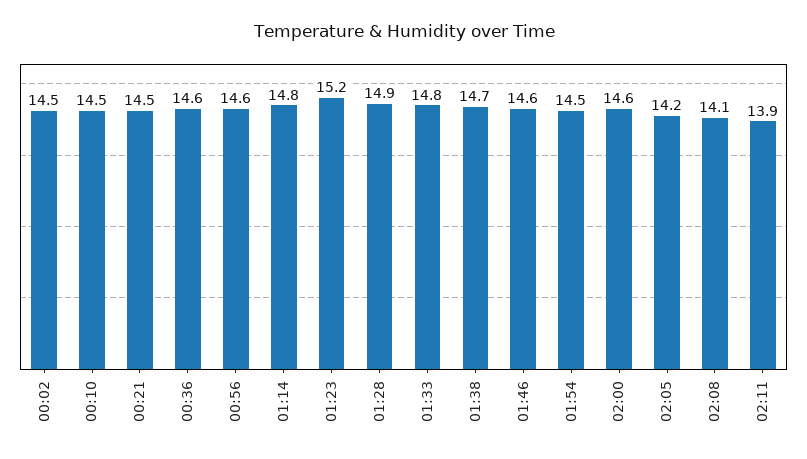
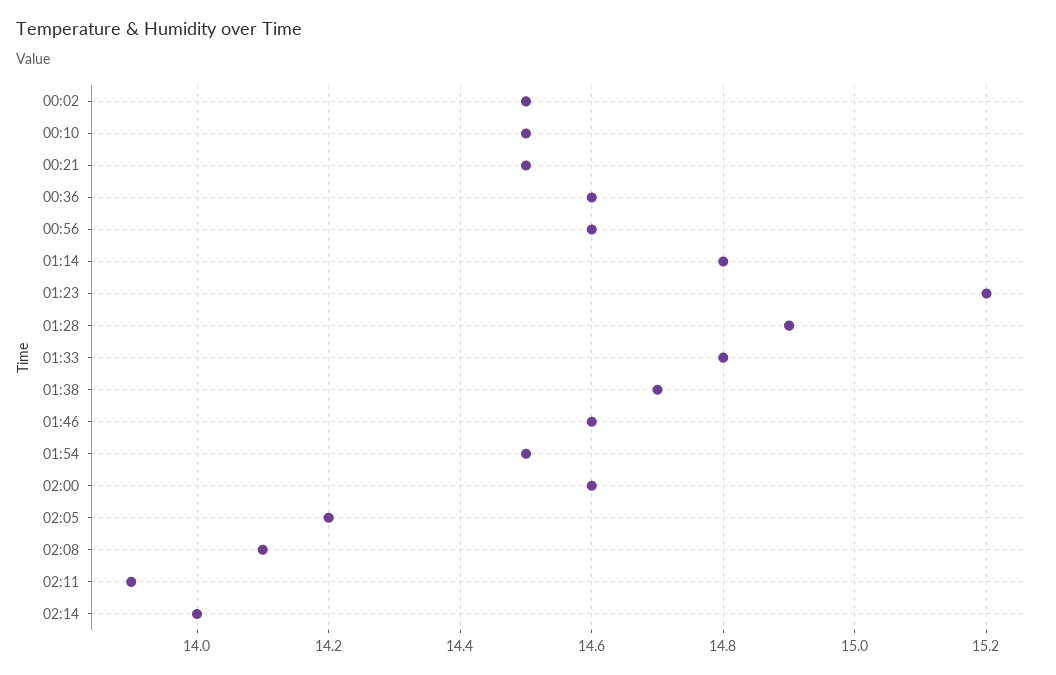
02:14: none -> 14

